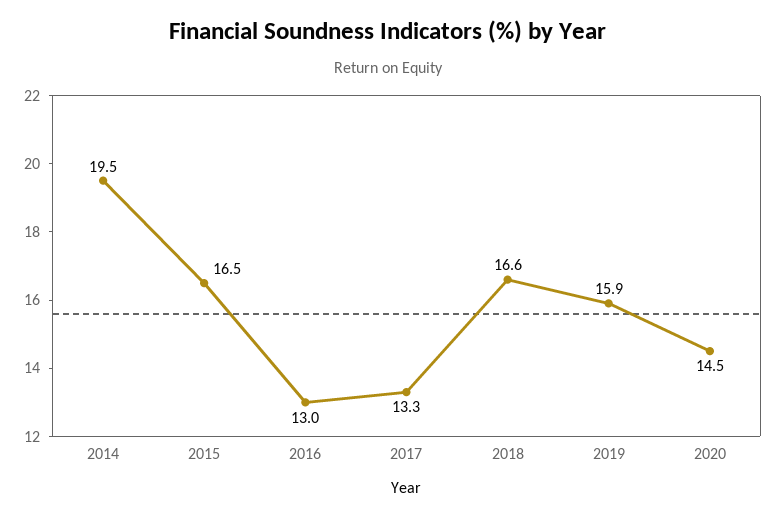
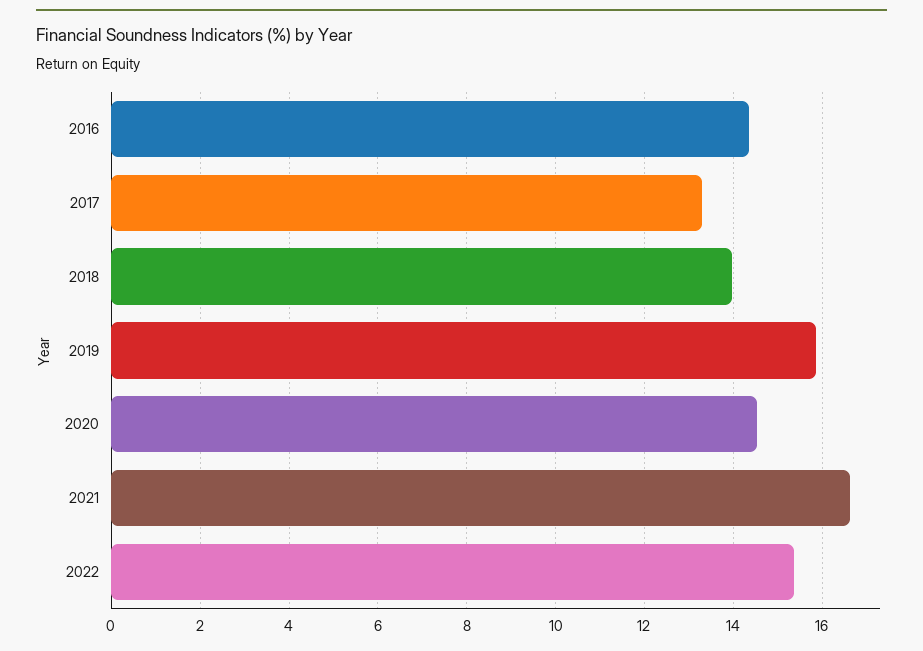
2014: 19.5 -> none
2015: 16.5 -> none
2016: 13 -> 14.4
2018: 16.6 -> 14
2021: none -> 16.6
2022: none -> 15.4

